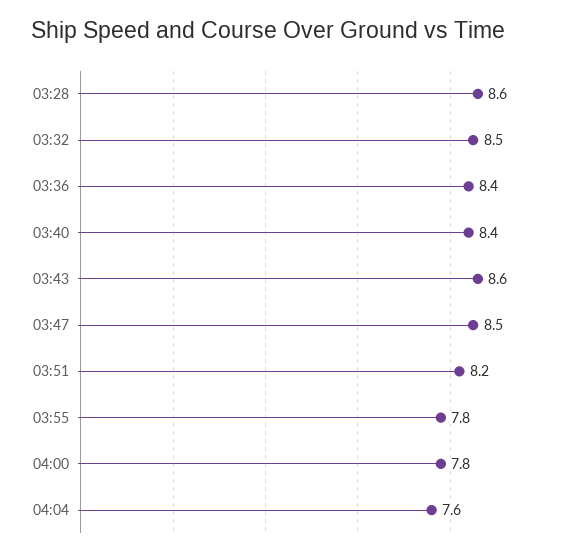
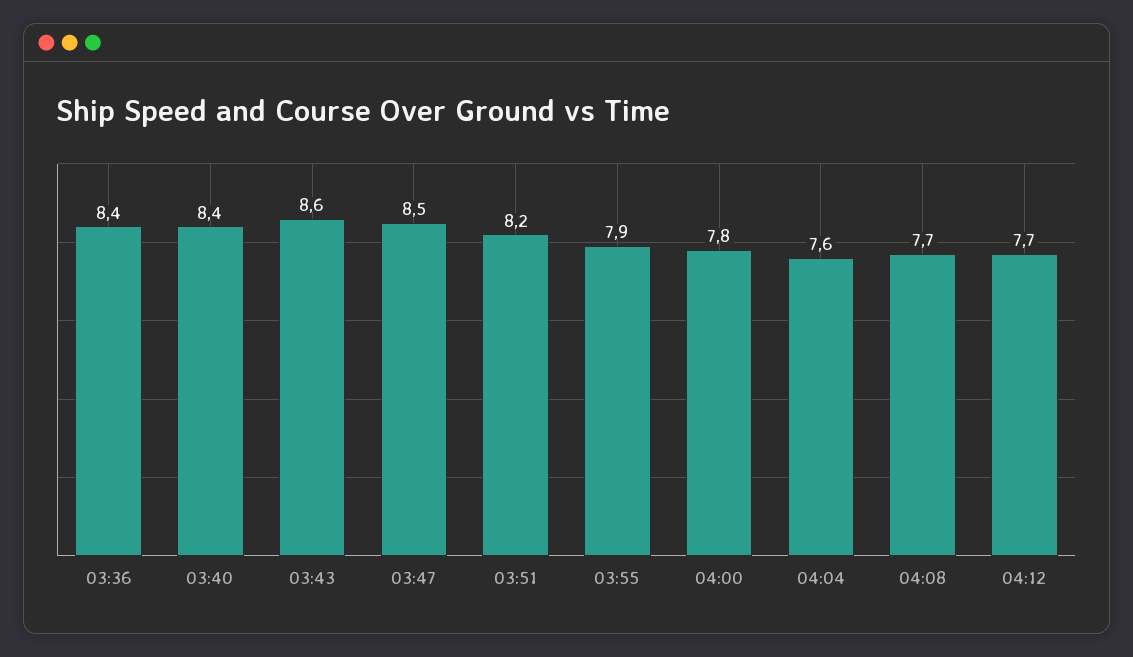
03:28: 8.6 -> none
03:32: 8.5 -> none
03:55: 7.8 -> 7.9
04:08: none -> 7.7
04:12: none -> 7.7

